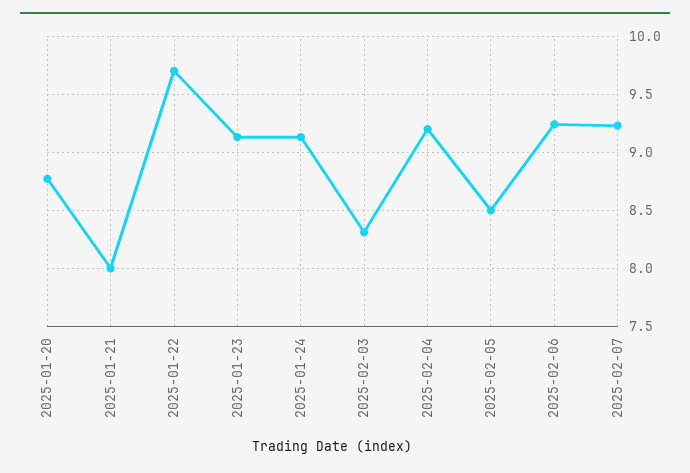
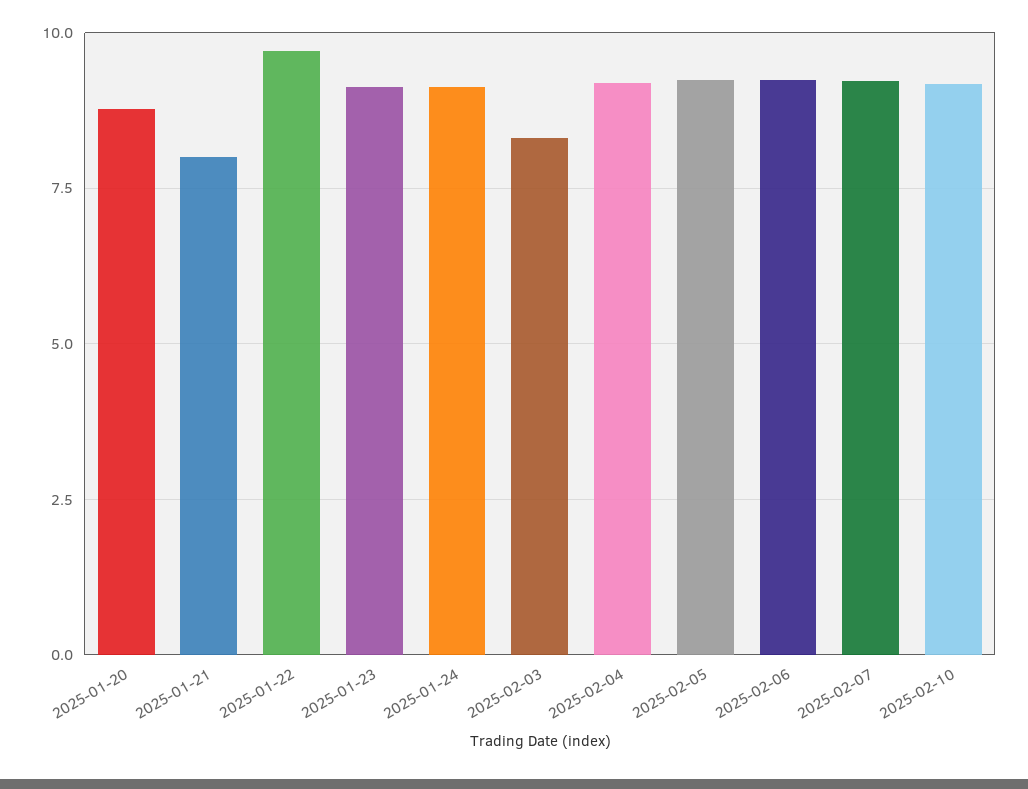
2025-02-05: 8.5 -> 9.25
2025-02-10: none -> 9.25

